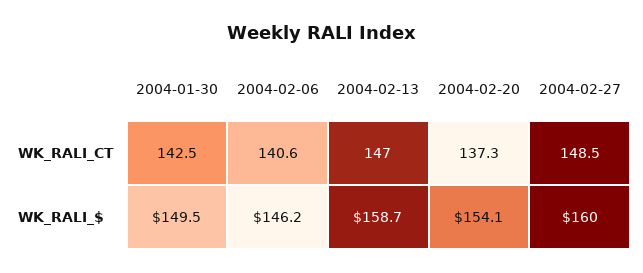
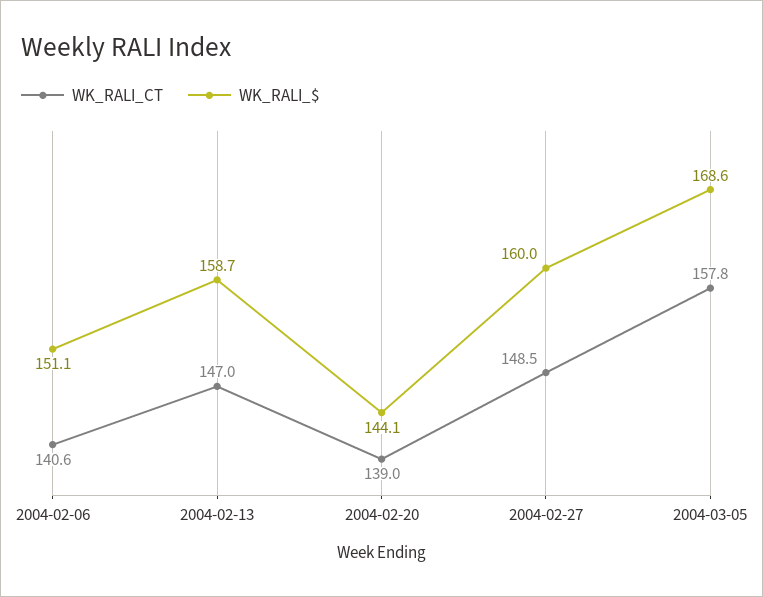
WK_RALI_CT, 2004-01-30: 142.5 -> none
WK_RALI_CT, 2004-02-20: 137.3 -> 139
WK_RALI_$, 2004-01-30: 149.5 -> none
WK_RALI_$, 2004-02-06: 146.2 -> 151.1
WK_RALI_$, 2004-02-20: 154.1 -> 144.1
WK_RALI_CT, 2004-03-05: none -> 157.8
WK_RALI_$, 2004-03-05: none -> 168.6

